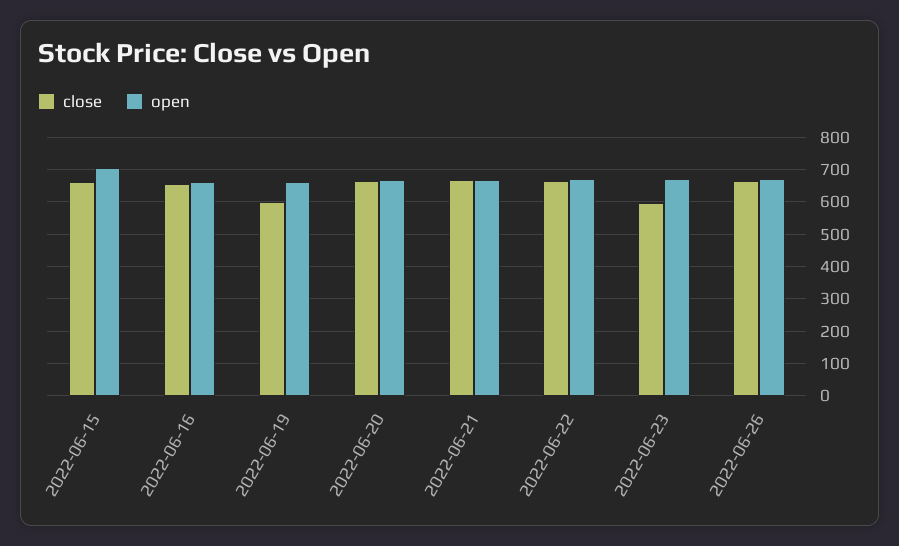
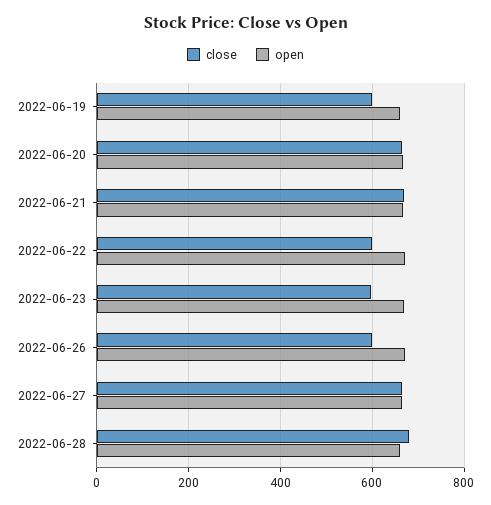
close, 2022-06-15: 660 -> none
open, 2022-06-15: 700 -> none
close, 2022-06-16: 660 -> none
open, 2022-06-16: 660 -> none
close, 2022-06-22: 660 -> 600
close, 2022-06-26: 660 -> 600
close, 2022-06-27: none -> 660
open, 2022-06-27: none -> 660
close, 2022-06-28: none -> 680
open, 2022-06-28: none -> 660

